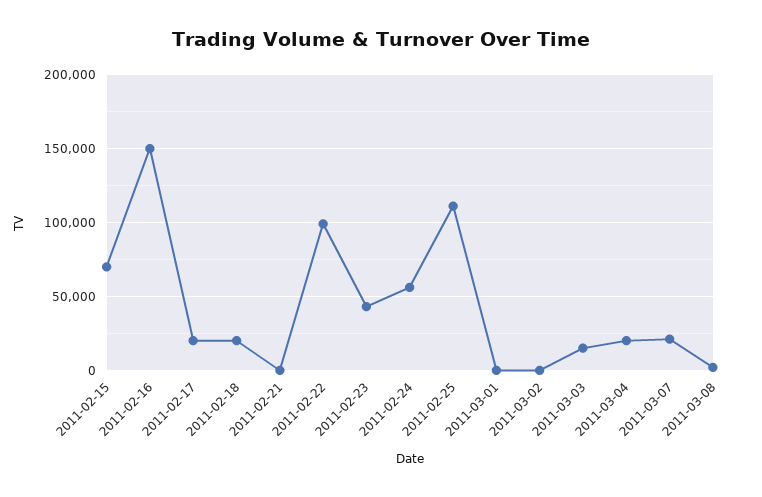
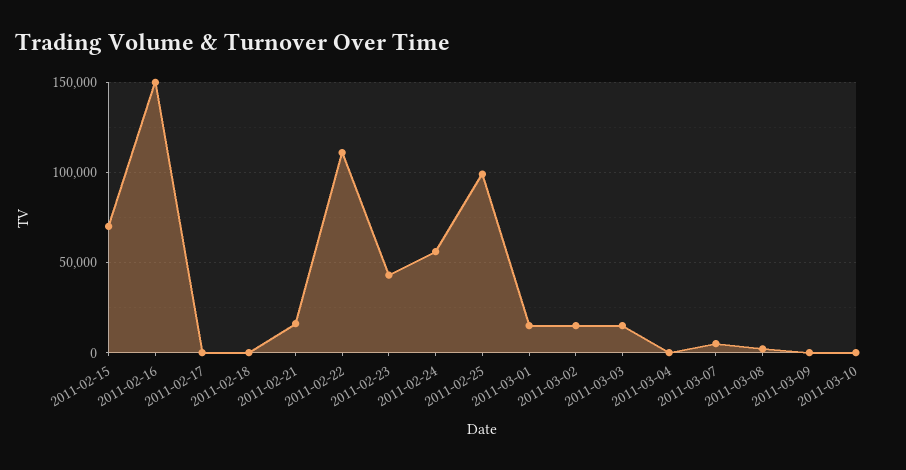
2011-02-17: 20000 -> 0
2011-02-18: 20000 -> 0
2011-02-21: 0 -> 15000
2011-02-22: 100000 -> 110000
2011-02-25: 110000 -> 100000
2011-03-01: 0 -> 15000
2011-03-02: 0 -> 15000
2011-03-04: 20000 -> 0
2011-03-07: 20000 -> 5000
2011-03-09: none -> 0
2011-03-10: none -> 0

